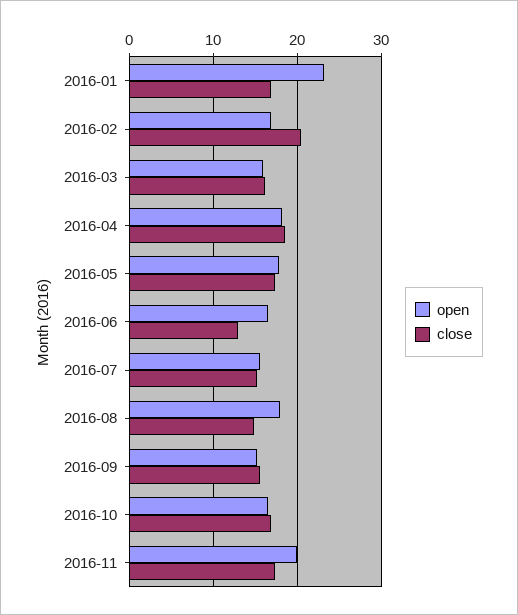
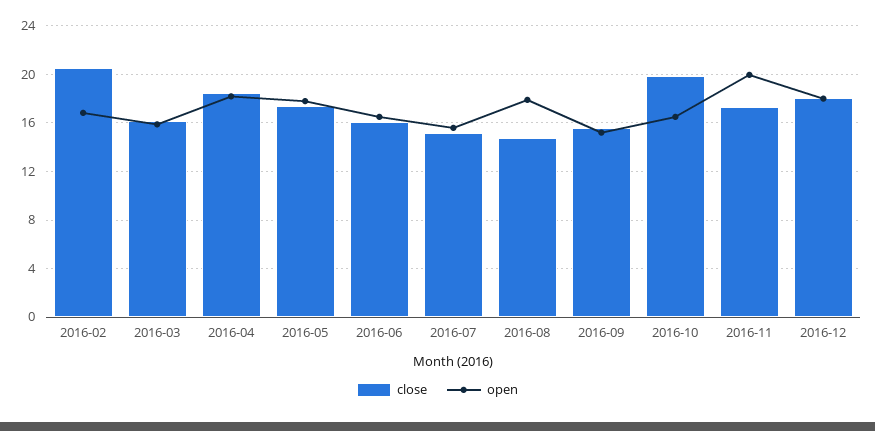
open, 2016-01: 23 -> none
close, 2016-01: 17 -> none
close, 2016-06: 13 -> 16
close, 2016-10: 17 -> 20
close, 2016-12: none -> 18
open, 2016-12: none -> 18

